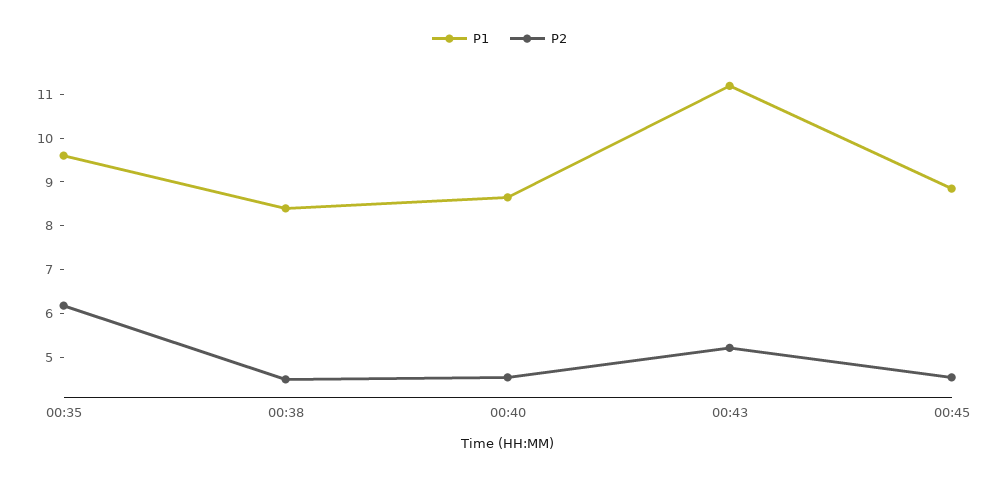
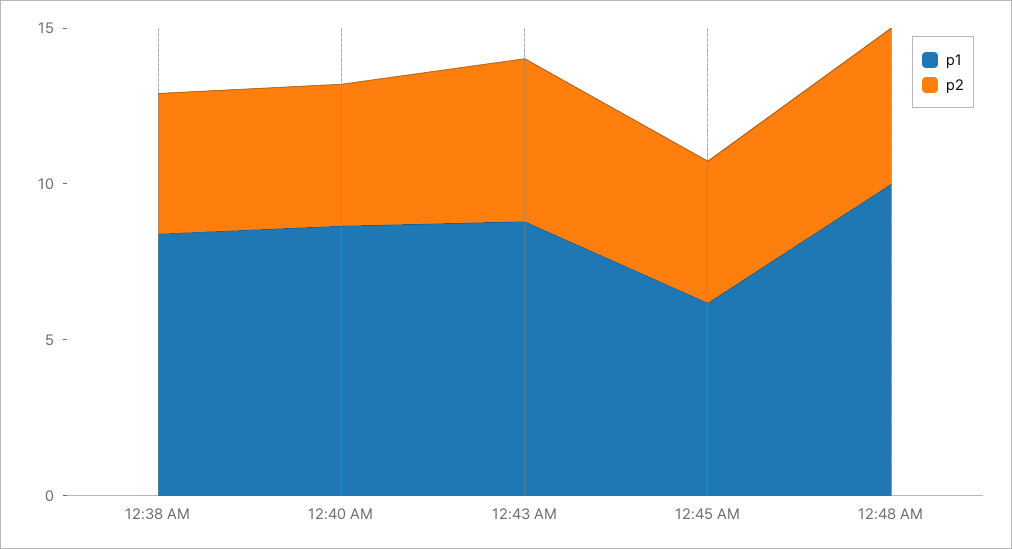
P1, 00:35: 9.6 -> none
P2, 00:35: 6.2 -> none
P1, 00:43: 11.2 -> 9
P1, 00:45: 8.8 -> 6
P1, 12:48 AM: none -> 10
P2, 12:48 AM: none -> 5

